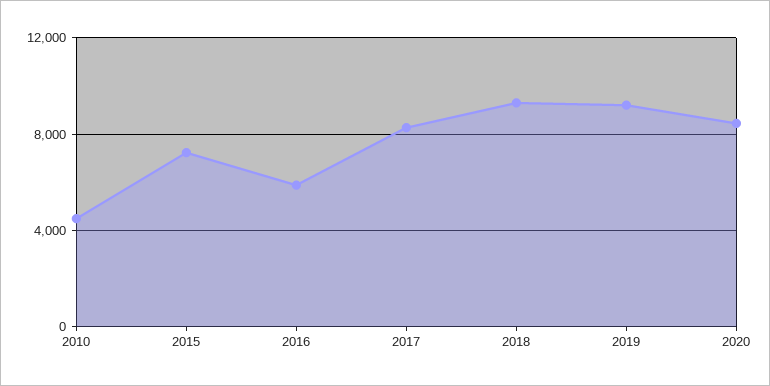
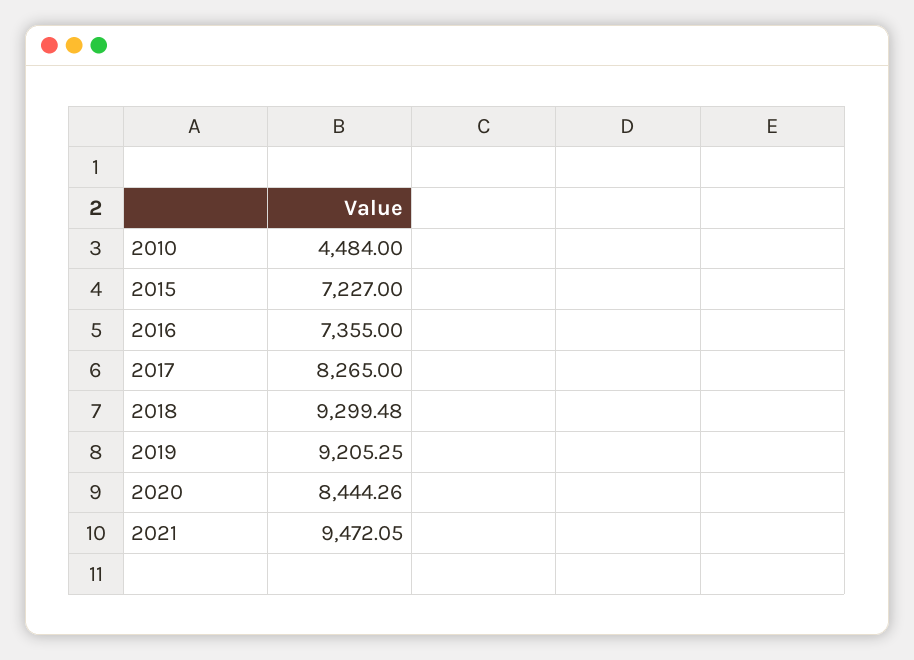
2016: 6000 -> 7355
2021: none -> 9472.05

